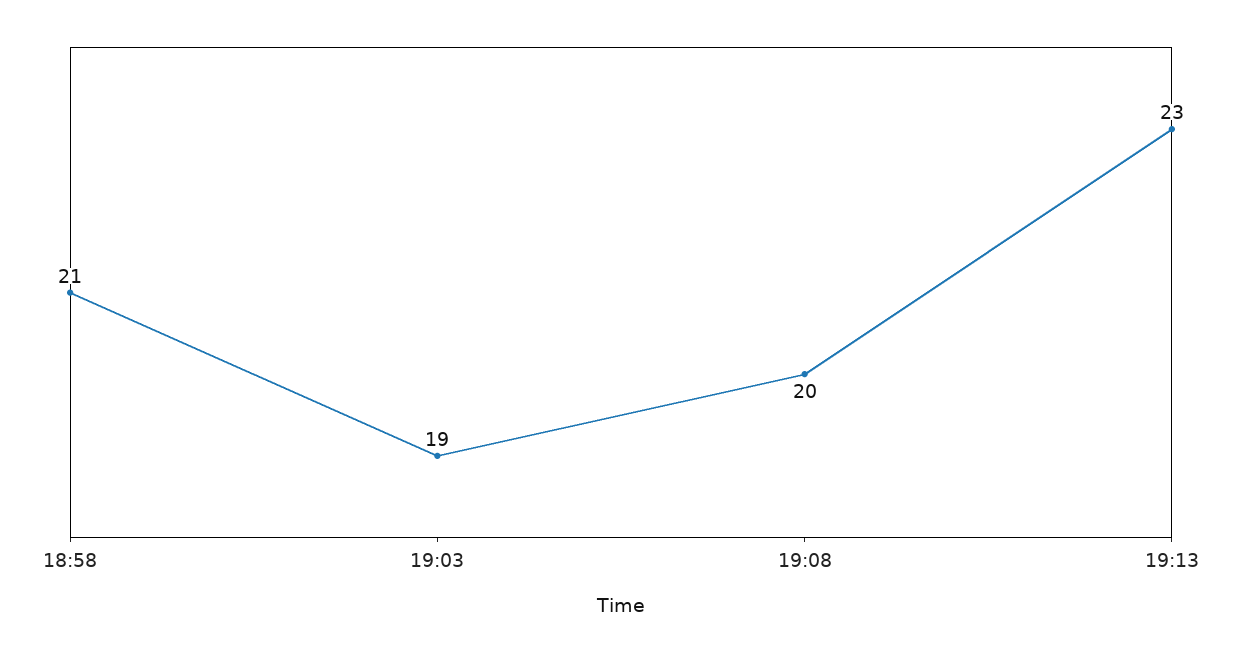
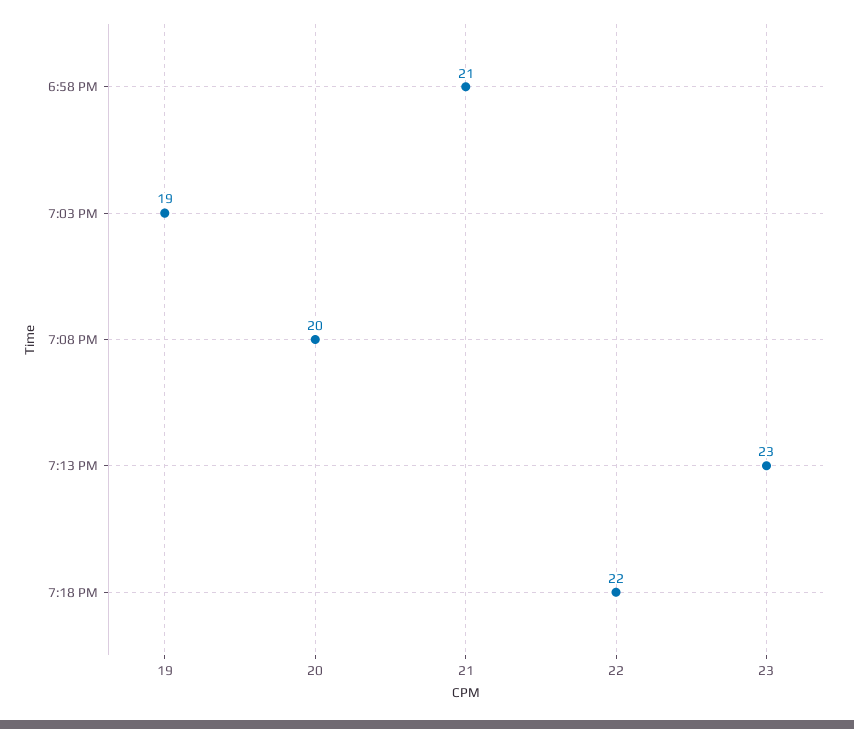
7:18 PM: none -> 22

